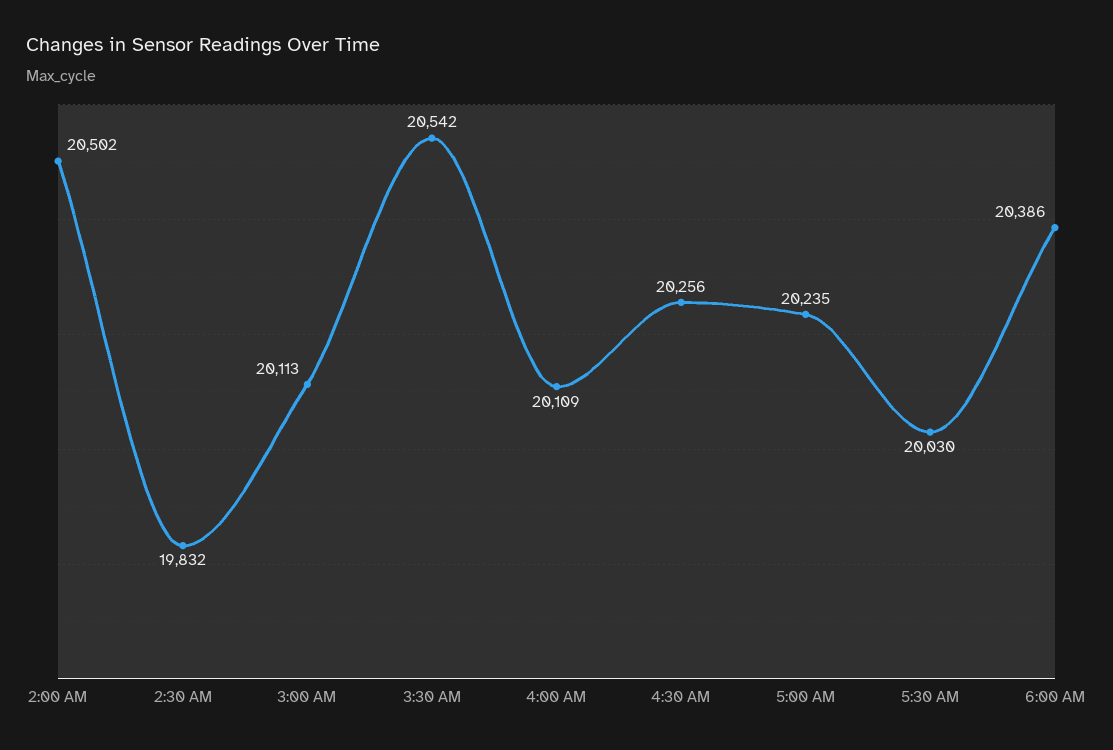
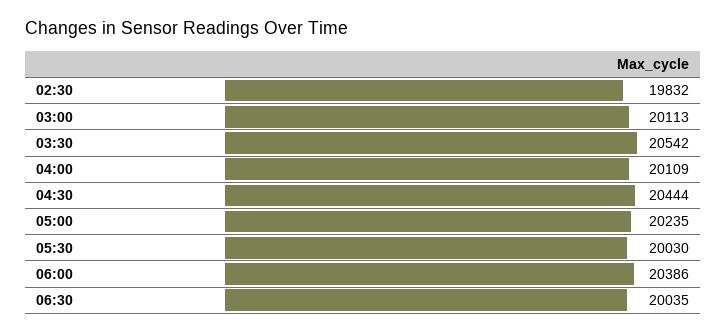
2:00 AM: 20502 -> none
4:30 AM: 20256 -> 20444
06:30: none -> 20035

